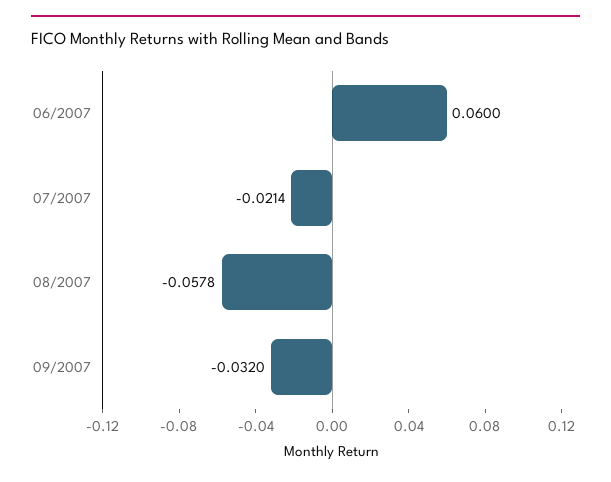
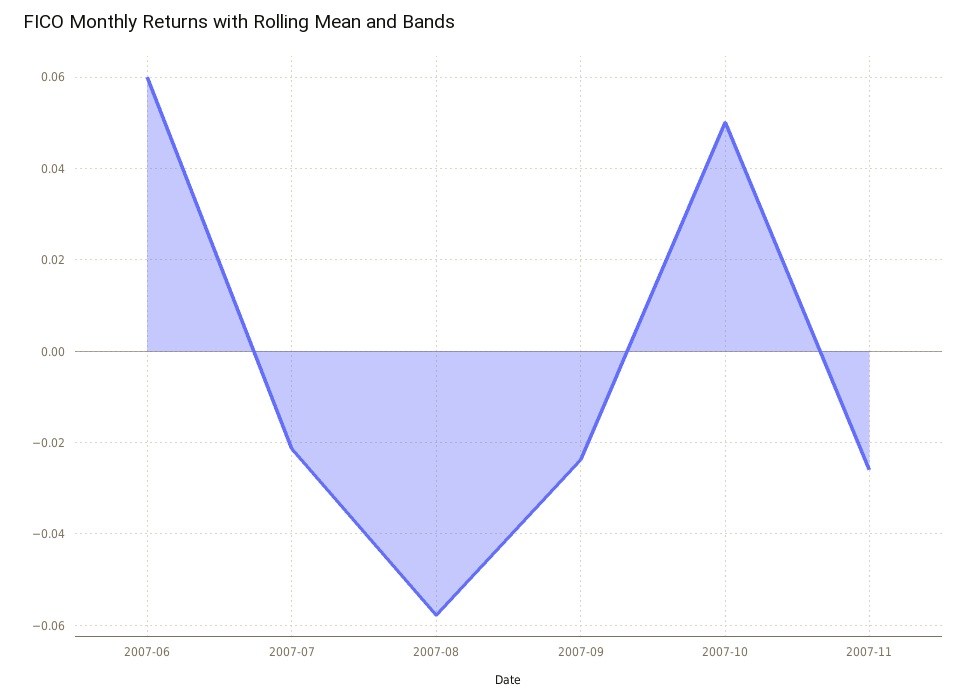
09/2007: -0.032 -> -0.024
2007-10: none -> 0.05
2007-11: none -> -0.026

